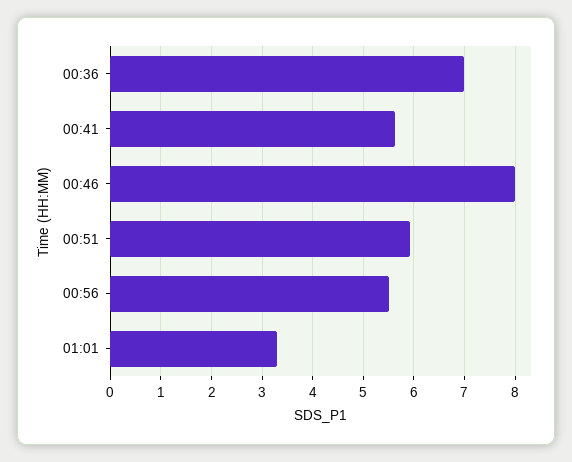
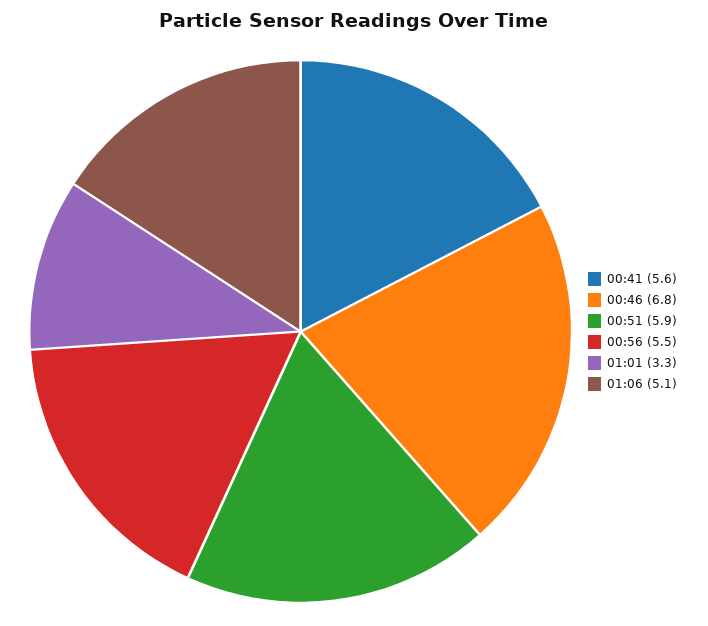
00:36: 7 -> none
00:46: 8 -> 6.8
01:06: none -> 5.1

